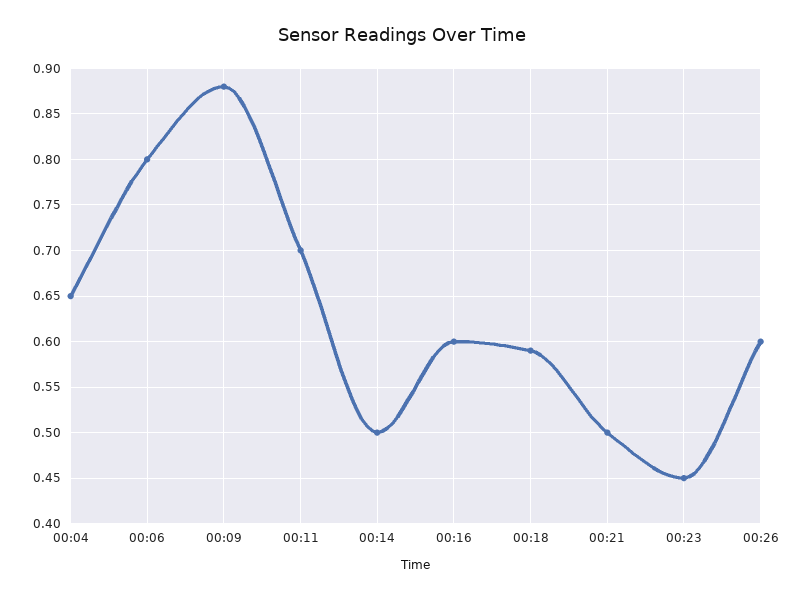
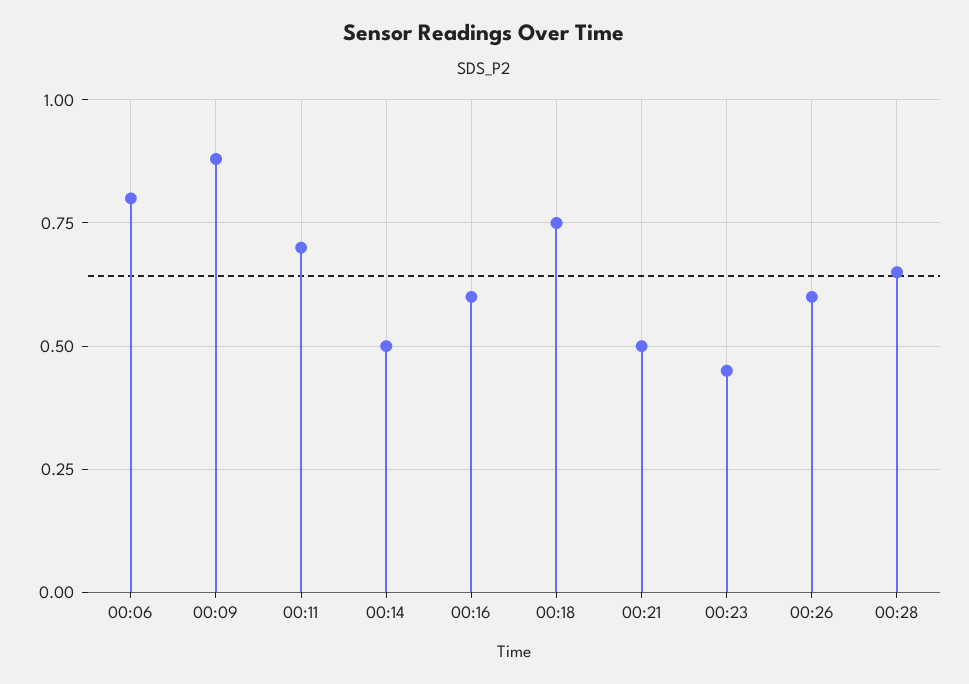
00:04: 0.65 -> none
00:18: 0.59 -> 0.75
00:28: none -> 0.65

